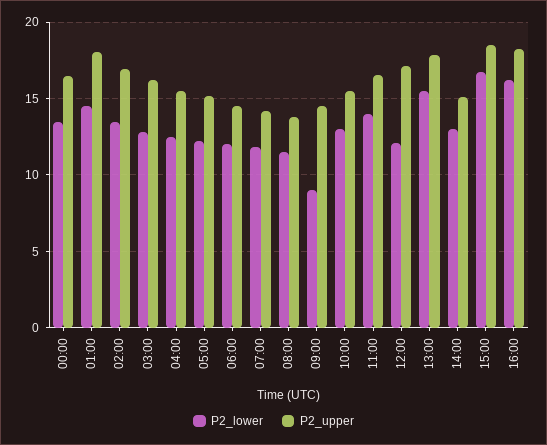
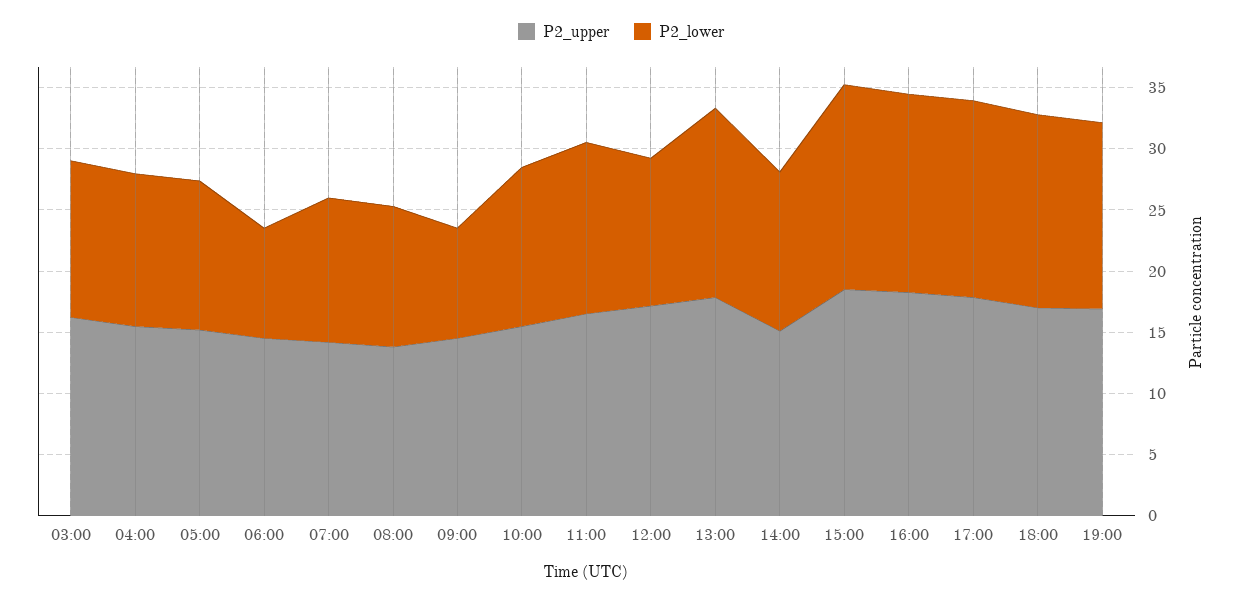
P2_lower, 00:00: 13.5 -> none
P2_upper, 00:00: 16.5 -> none
P2_lower, 01:00: 14.5 -> none
P2_upper, 01:00: 18 -> none
P2_lower, 02:00: 13.5 -> none
P2_upper, 02:00: 17 -> none
P2_lower, 06:00: 12 -> 9
P2_upper, 17:00: none -> 18
P2_lower, 17:00: none -> 16
P2_upper, 18:00: none -> 17
P2_lower, 18:00: none -> 16
P2_upper, 19:00: none -> 17
P2_lower, 19:00: none -> 15

